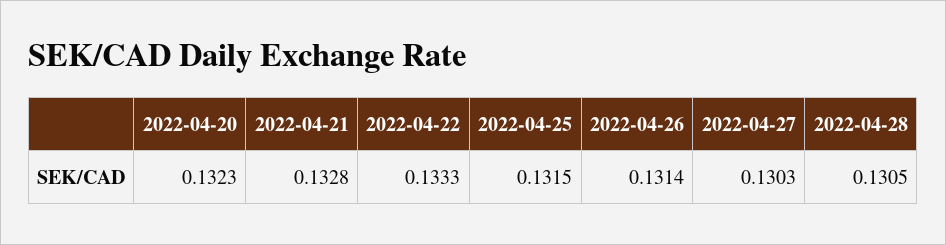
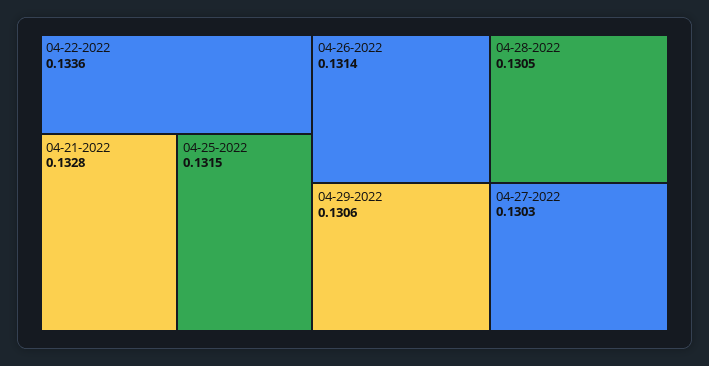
2022-04-20: 0.1323 -> none
2022-04-22: 0.1333 -> 0.1336
04-29-2022: none -> 0.1306

